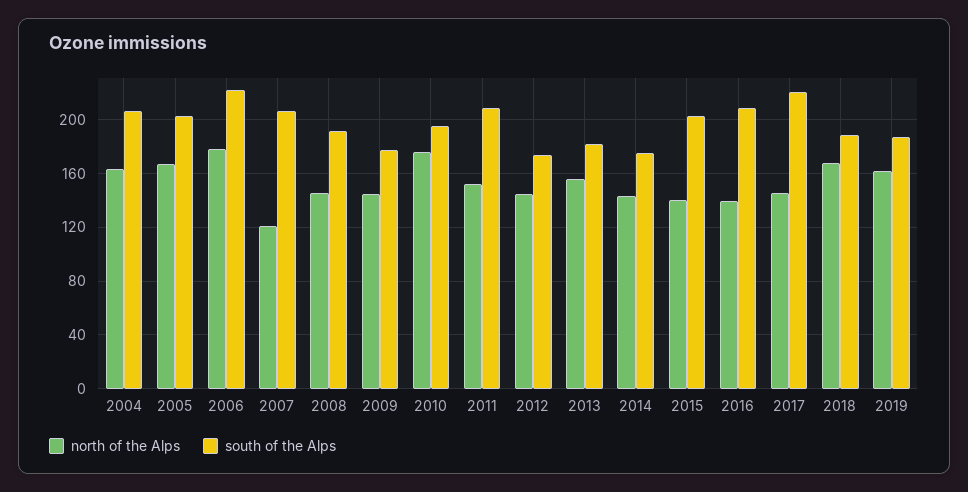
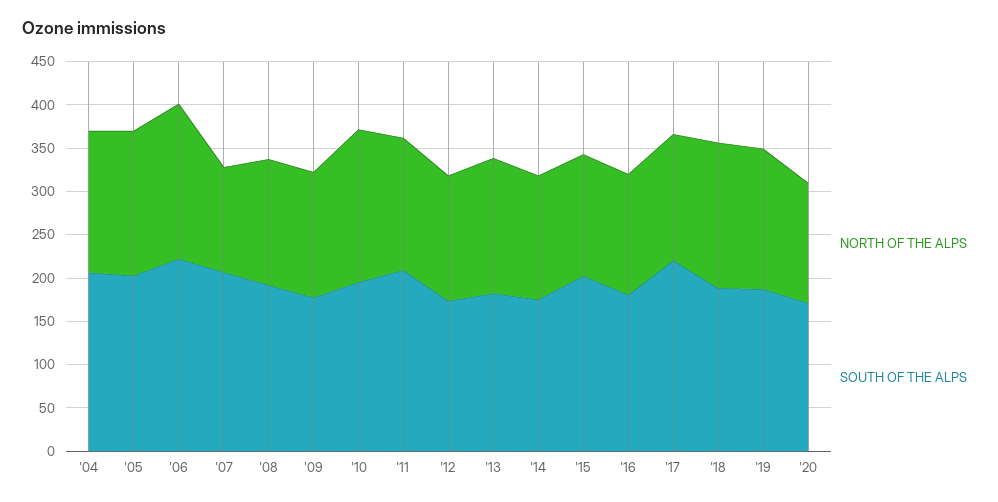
south of the Alps, 2016: 210 -> 180
north of the Alps, '20: none -> 140
south of the Alps, '20: none -> 170

